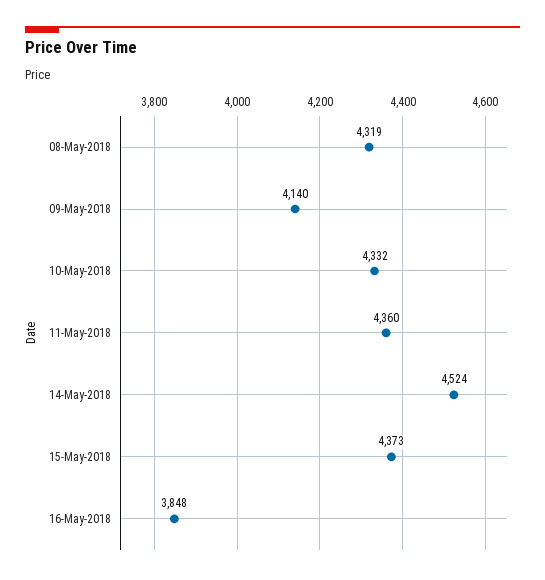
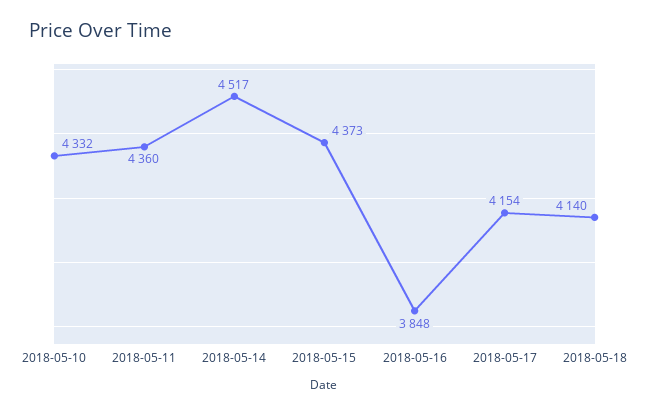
08-May-2018: 4319 -> none
09-May-2018: 4140 -> none
14-May-2018: 4524 -> 4517
2018-05-17: none -> 4154
2018-05-18: none -> 4140

